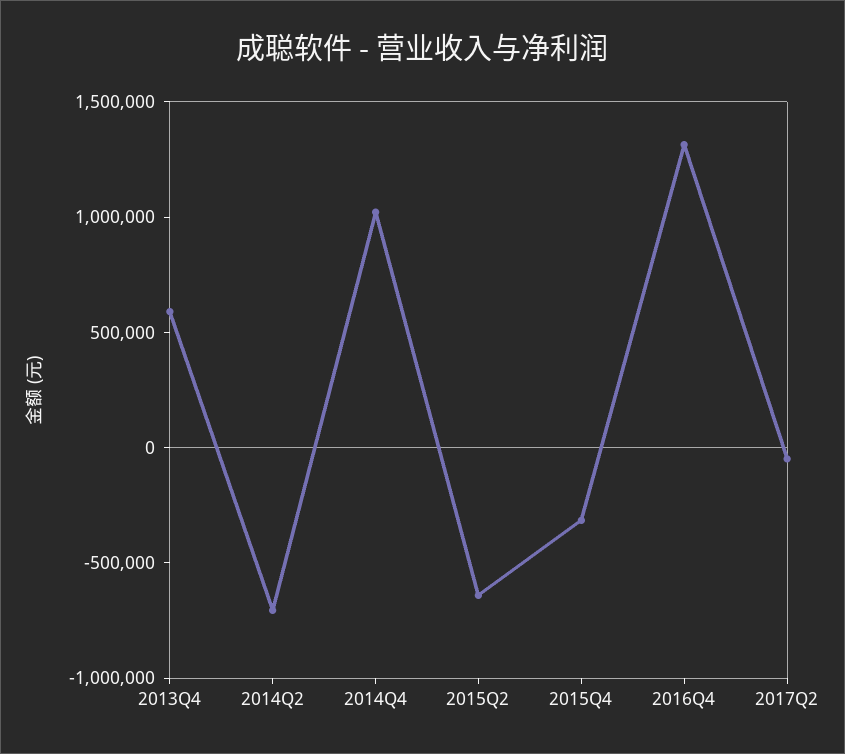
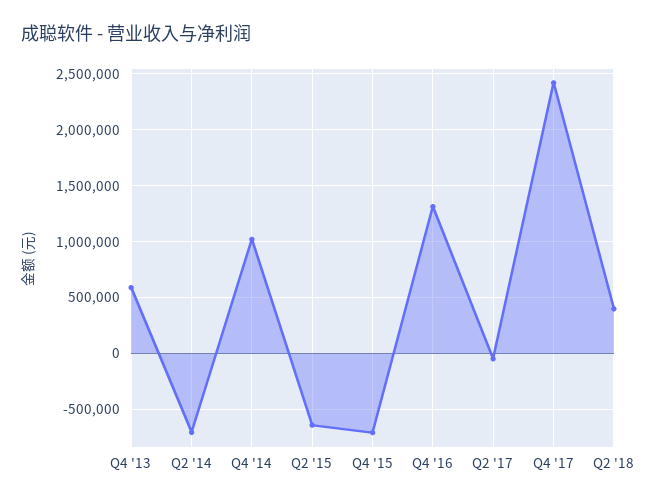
2015Q4: -300000 -> -700000
Q4 '17: none -> 2400000
Q2 '18: none -> 400000

